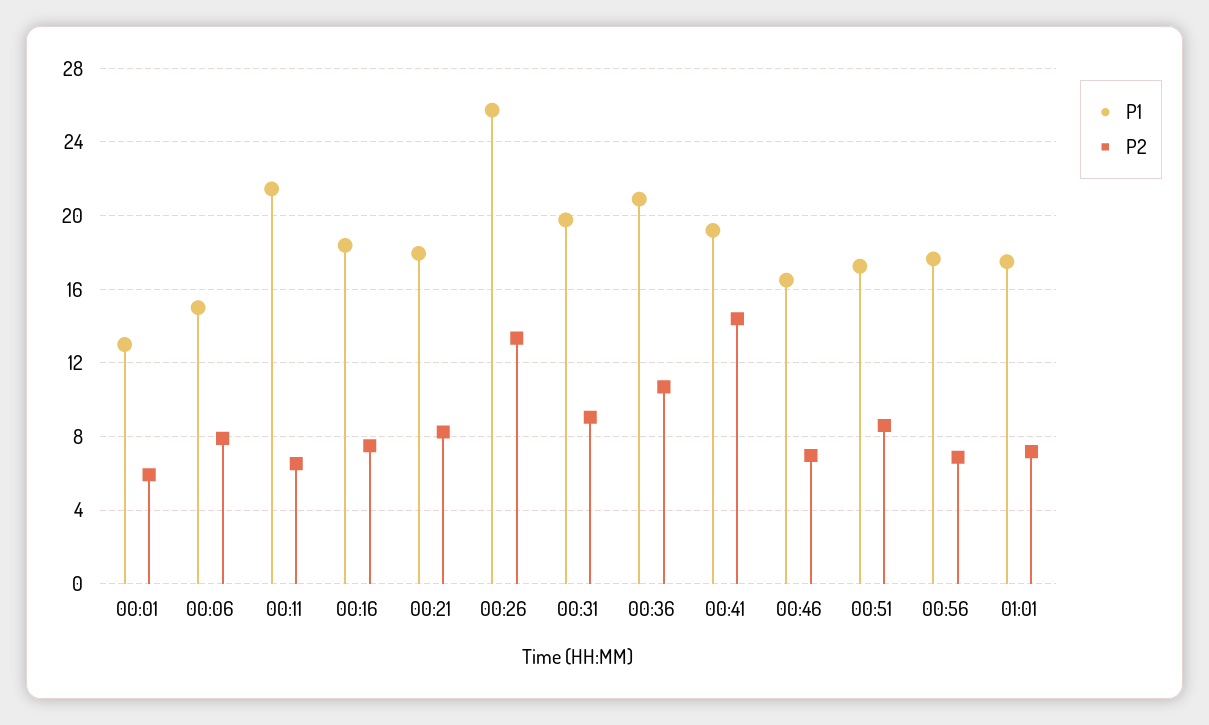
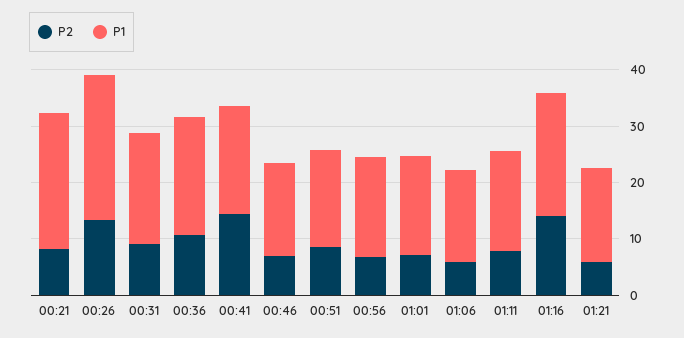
P1, 00:01: 13 -> none
P2, 00:01: 6 -> none
P1, 00:06: 15 -> none
P2, 00:06: 8 -> none
P1, 00:11: 21.5 -> none
P2, 00:11: 6.5 -> none
P1, 00:16: 18.5 -> none
P2, 00:16: 7.5 -> none
P1, 00:21: 18 -> 24
P2, 01:06: none -> 6
P1, 01:06: none -> 16
P2, 01:11: none -> 8
P1, 01:11: none -> 18
P2, 01:16: none -> 14
P1, 01:16: none -> 22
P2, 01:21: none -> 6
P1, 01:21: none -> 16

